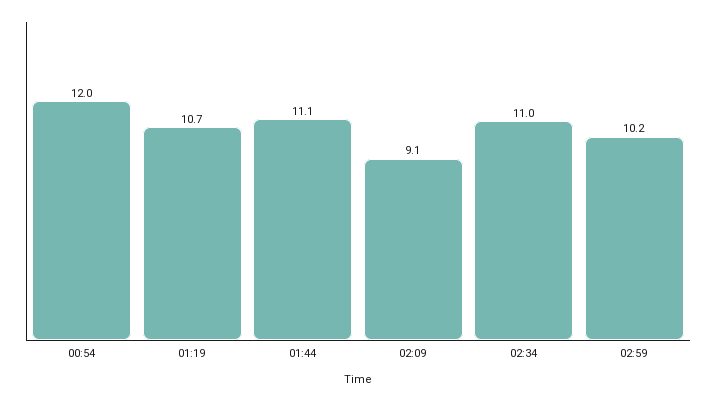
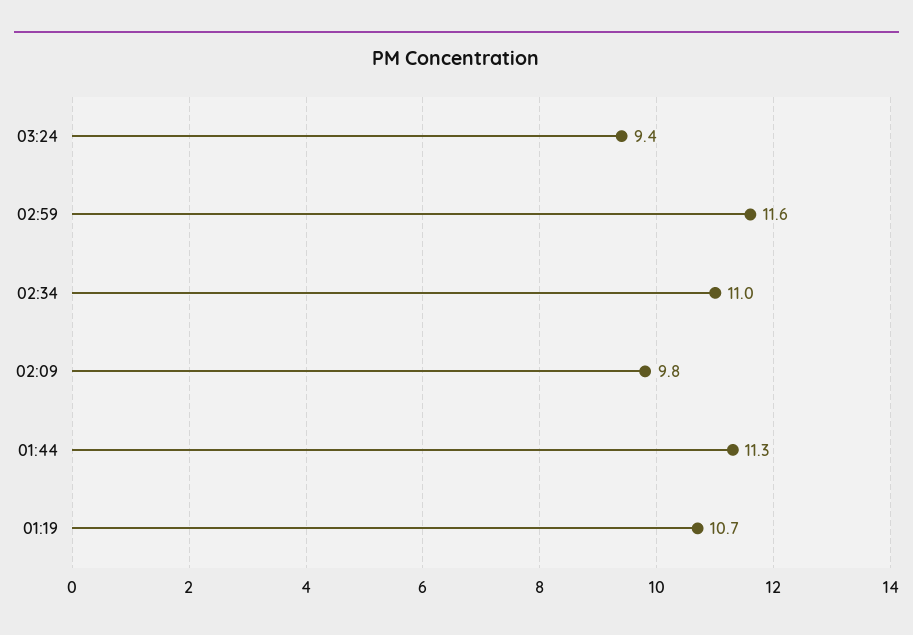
00:54: 12 -> none
01:44: 11.1 -> 11.3
02:09: 9.1 -> 9.8
02:59: 10.2 -> 11.6
03:24: none -> 9.4

